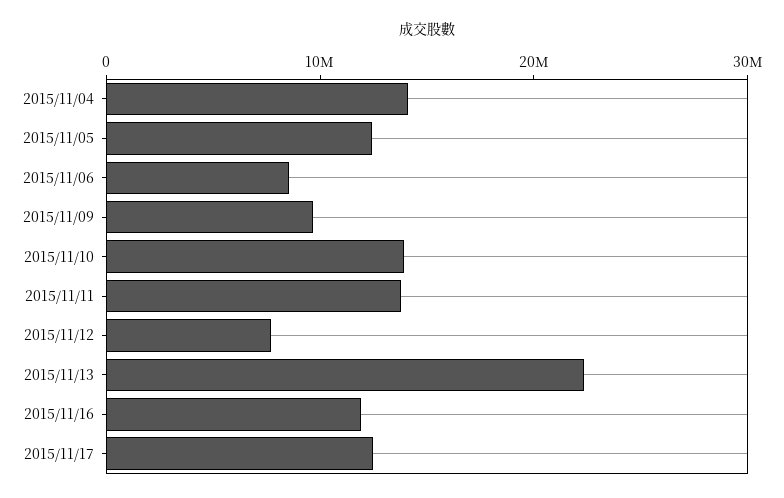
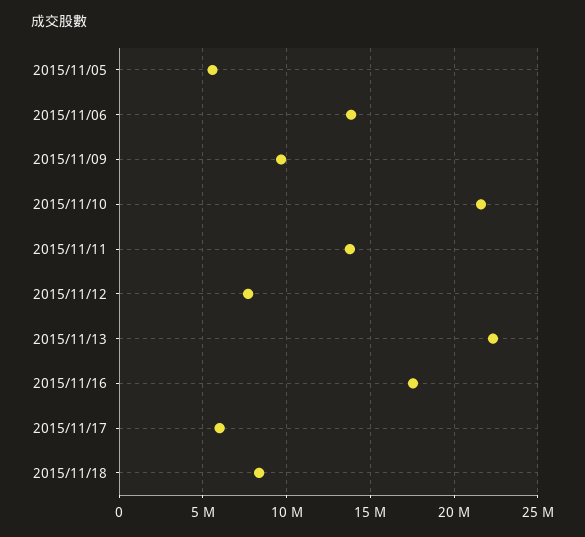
2015/11/04: 14000000 -> none
2015/11/05: 12000000 -> 5500000
2015/11/06: 8000000 -> 14000000
2015/11/10: 14000000 -> 21500000
2015/11/16: 12000000 -> 17500000
2015/11/17: 12000000 -> 6000000
2015/11/18: none -> 8500000

